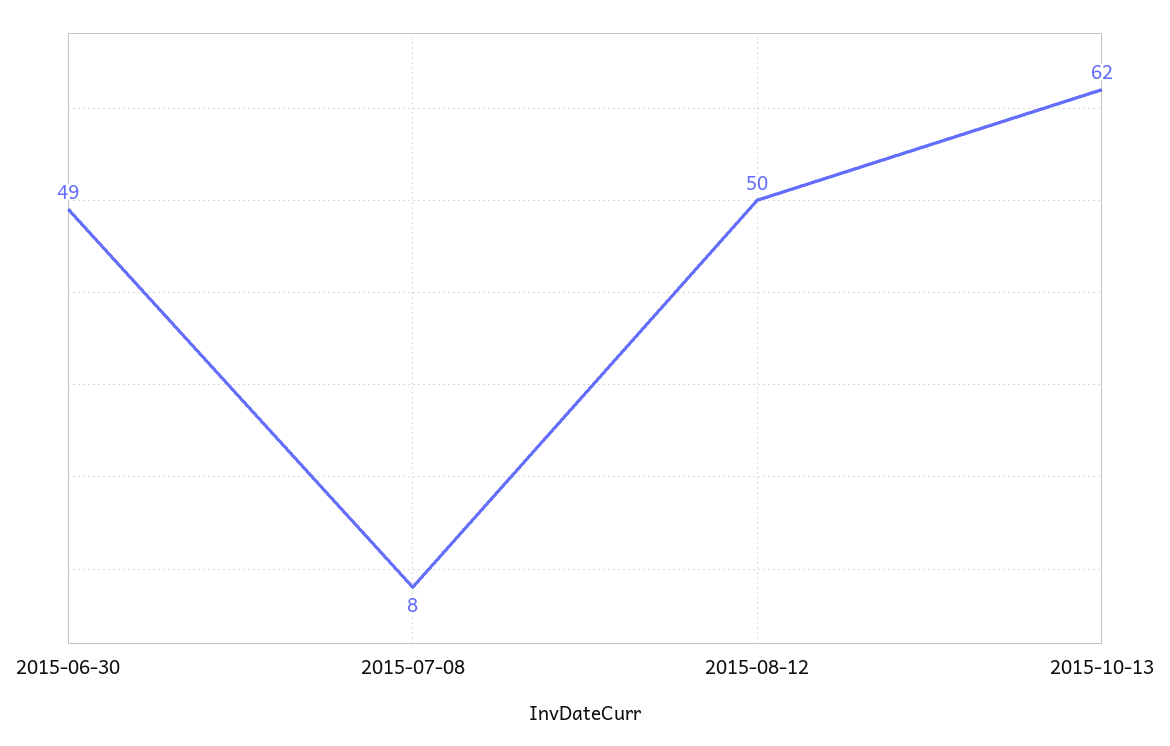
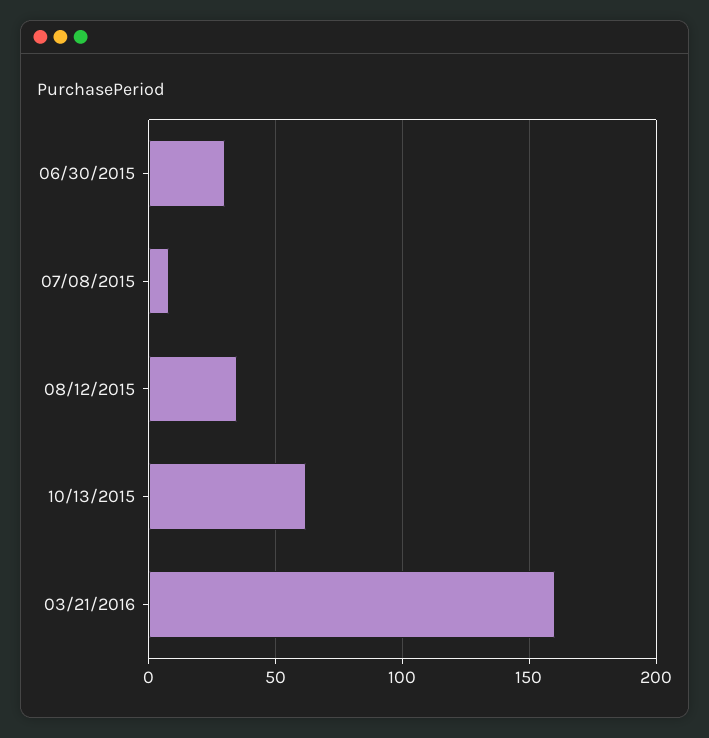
2015-06-30: 49 -> 30
2015-08-12: 50 -> 35
03/21/2016: none -> 160

